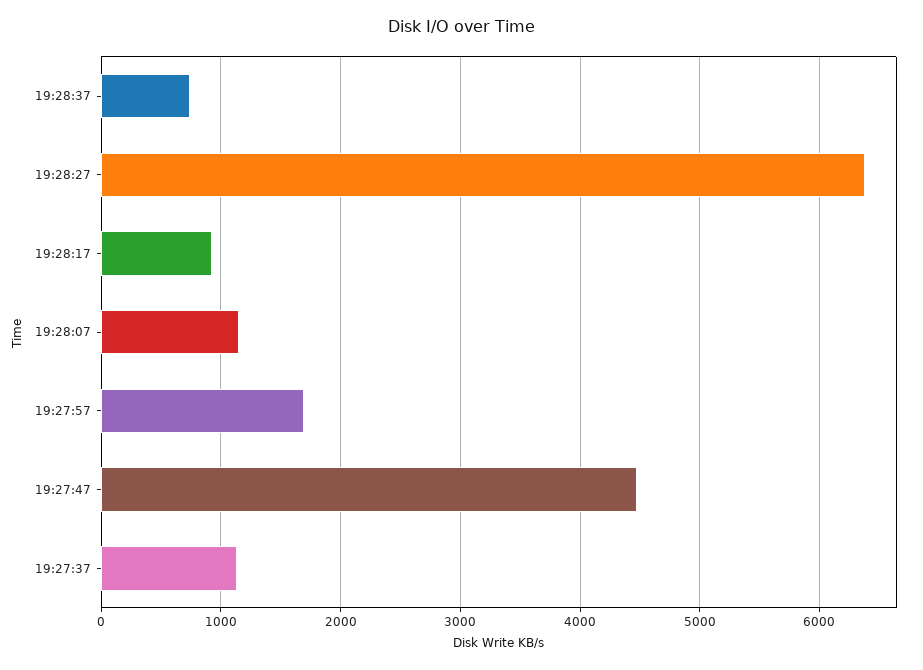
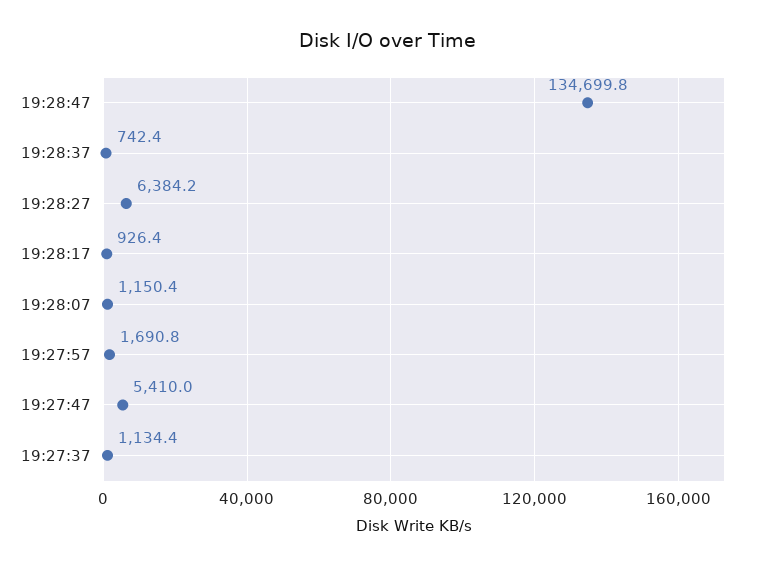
19:27:47: 4500 -> 5410
19:28:47: none -> 134699.8

